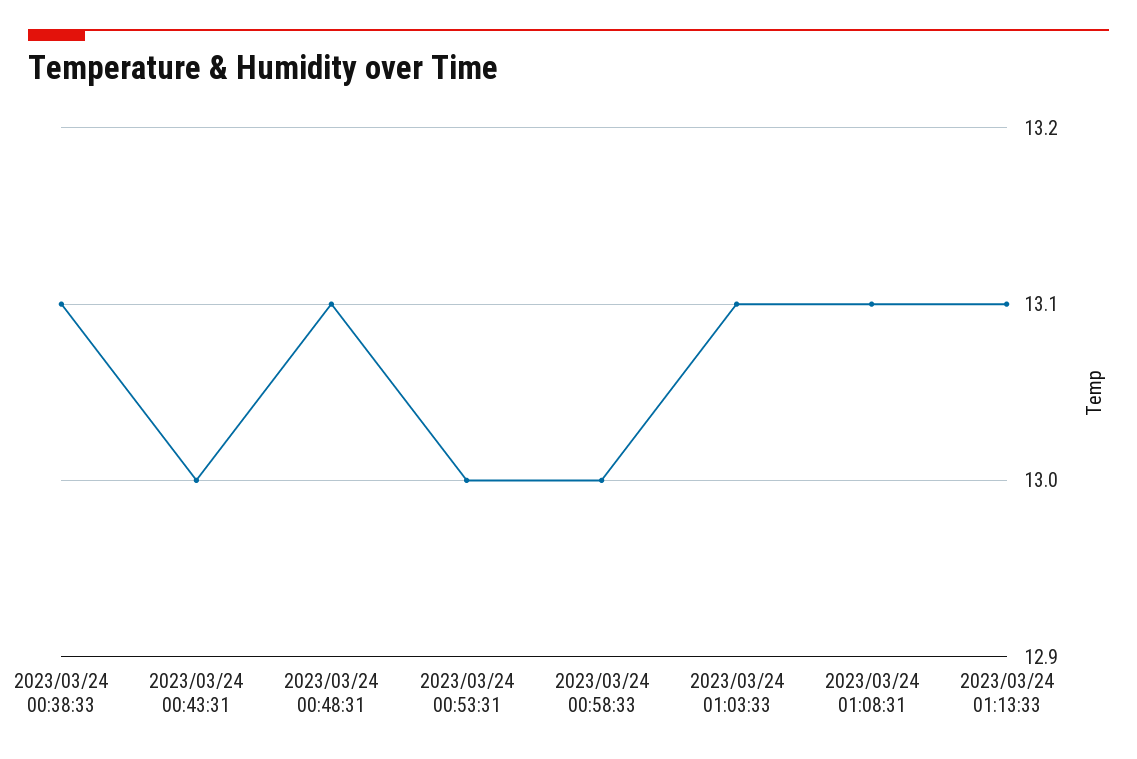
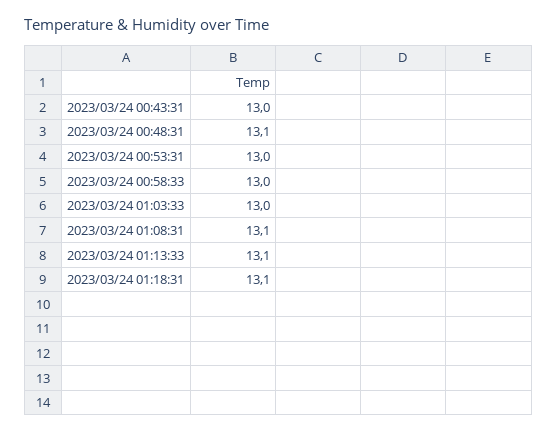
2023/03/24 00:38:33: 13.1 -> none
2023/03/24 01:03:33: 13.1 -> 13
2023/03/24 01:18:31: none -> 13.1

